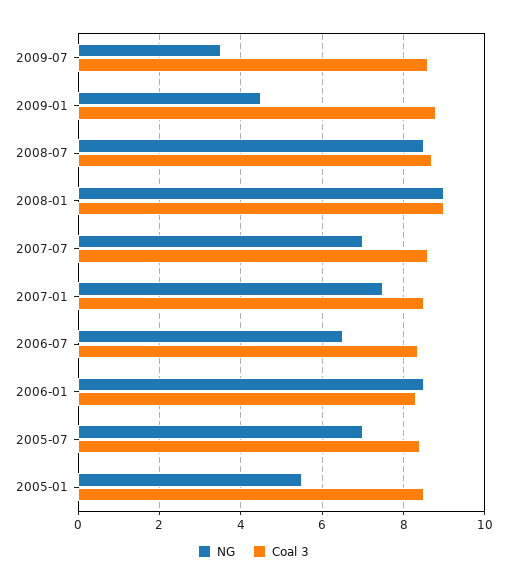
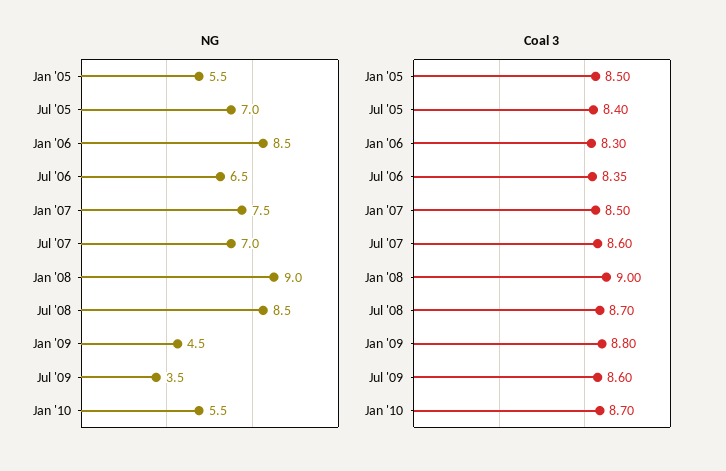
NG, Jan '10: none -> 5.5
Coal 3, Jan '10: none -> 8.7

